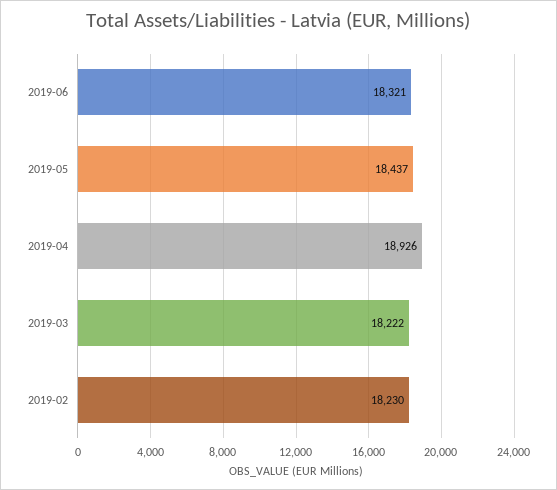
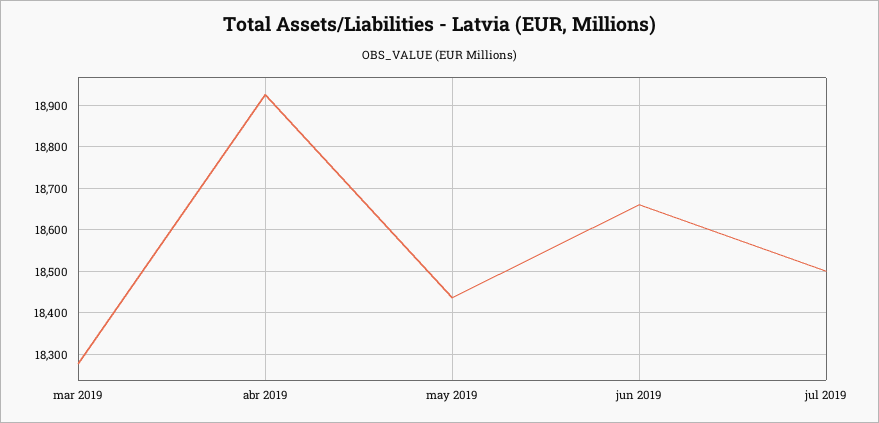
2019-06: 18321 -> 18660
2019-03: 18222 -> 18280
2019-02: 18230 -> none
jul 2019: none -> 18500

